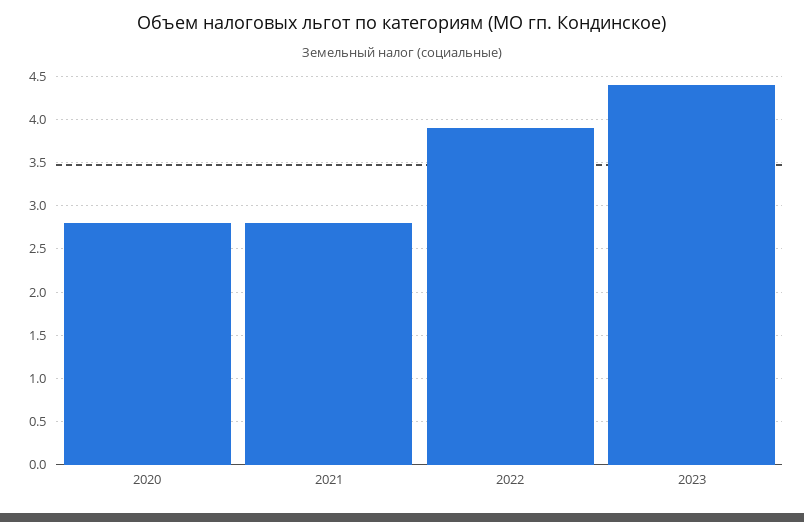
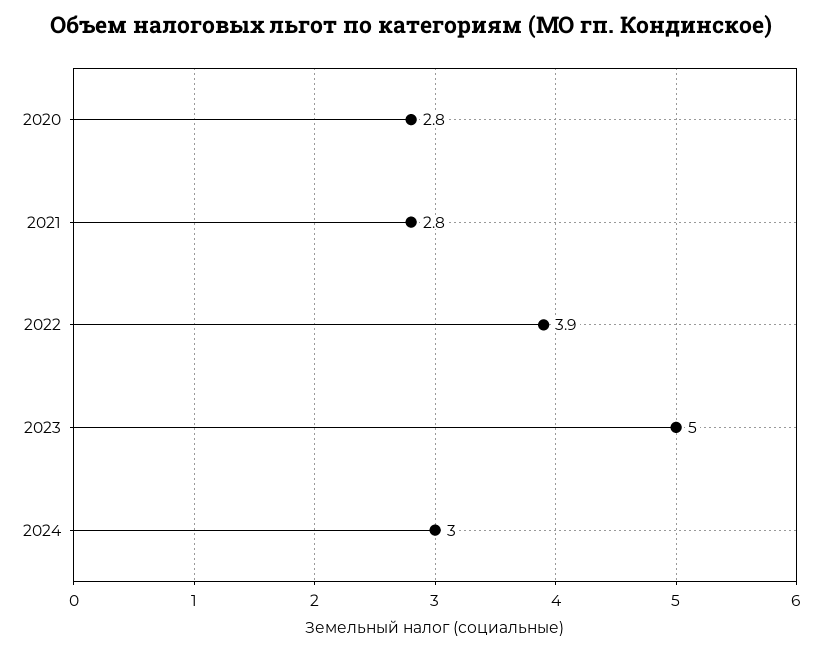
2023: 4.4 -> 5
2024: none -> 3

